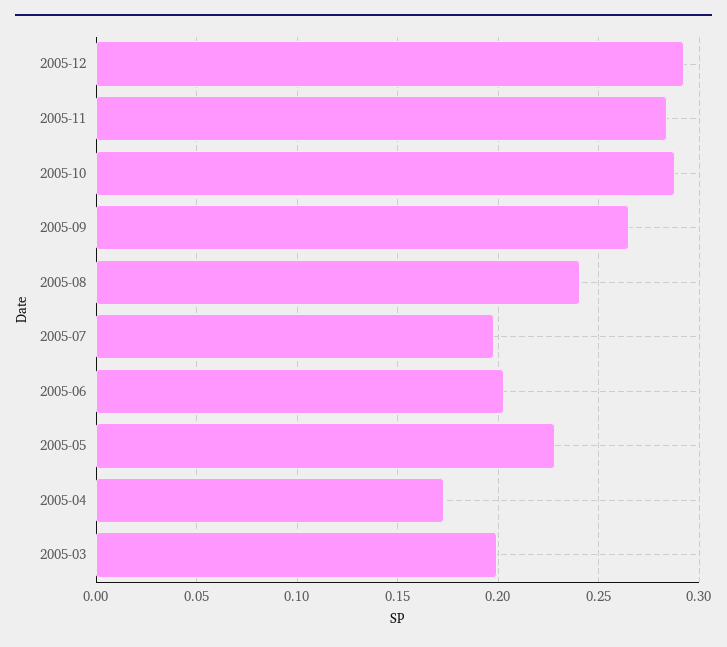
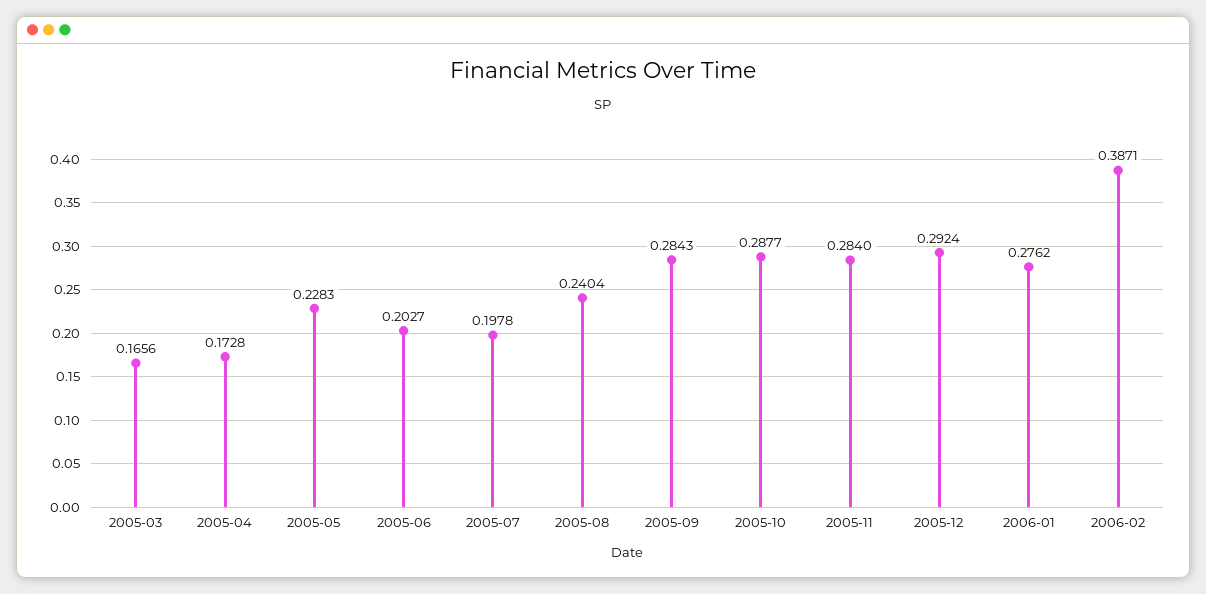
2005-09: 0.265 -> 0.2843
2005-03: 0.2 -> 0.1656
2006-01: none -> 0.2762
2006-02: none -> 0.3871

